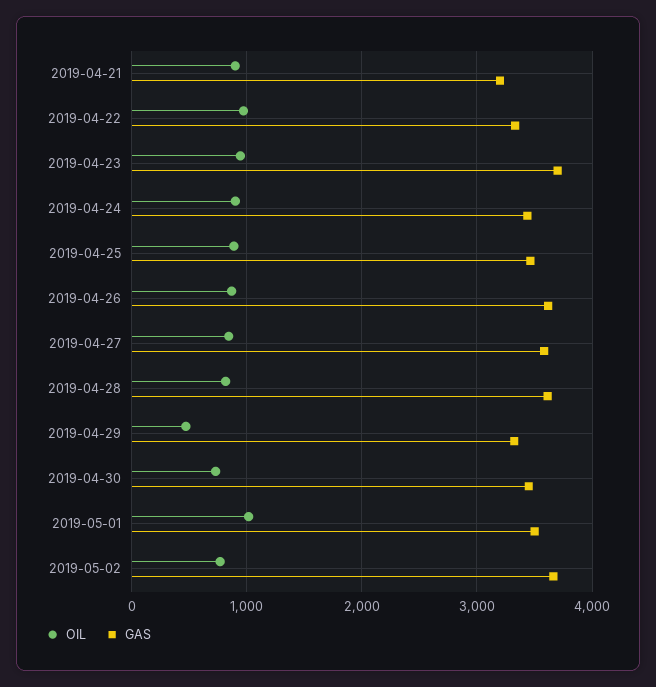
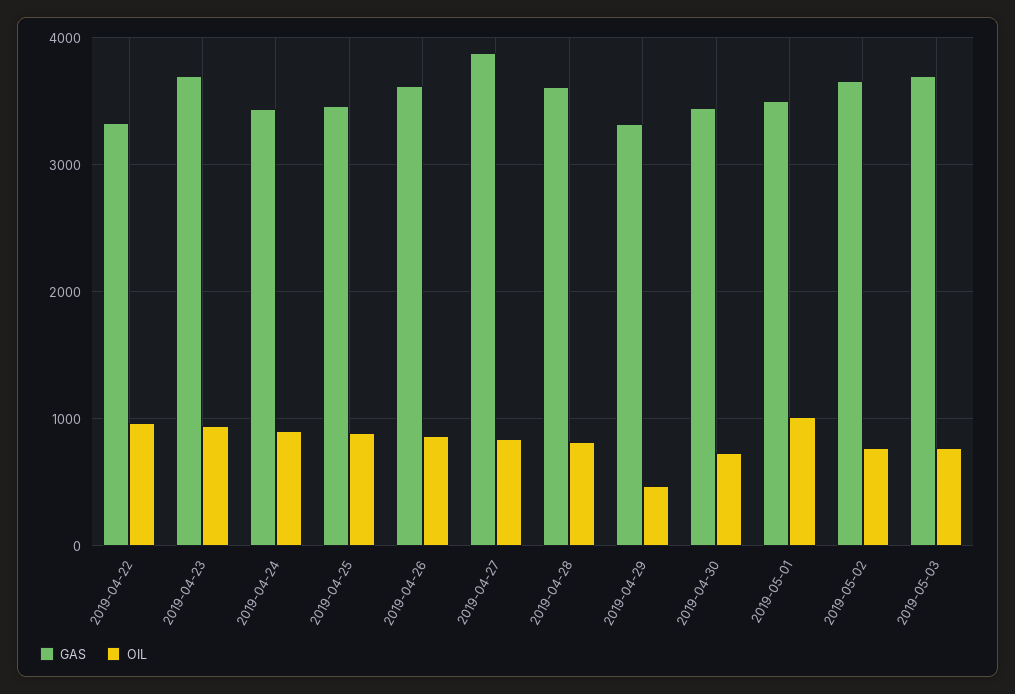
OIL, 2019-04-21: 900 -> none
GAS, 2019-04-21: 3200 -> none
GAS, 2019-04-27: 3600 -> 3900
GAS, 2019-05-03: none -> 3700
OIL, 2019-05-03: none -> 800

